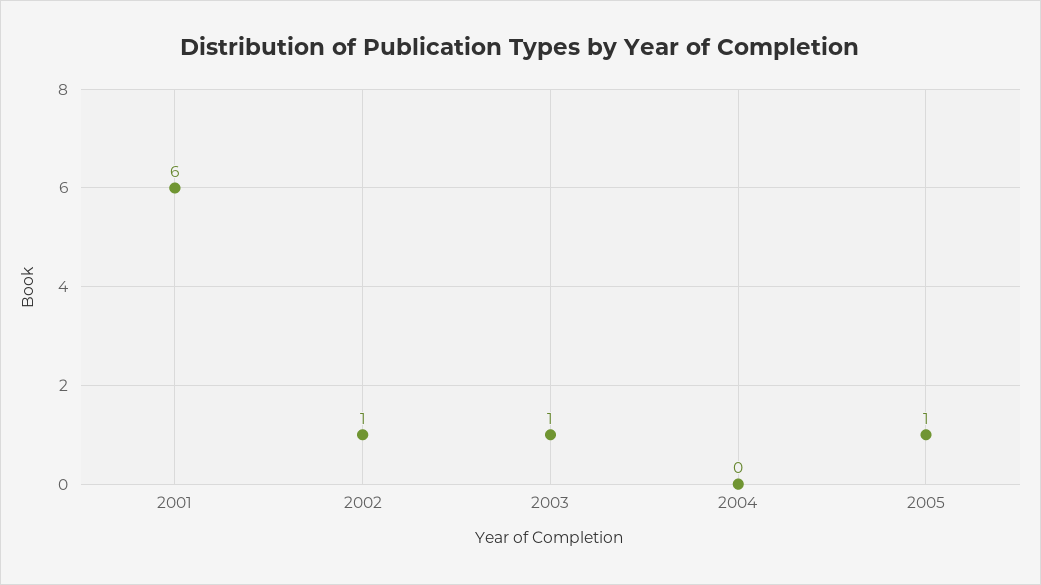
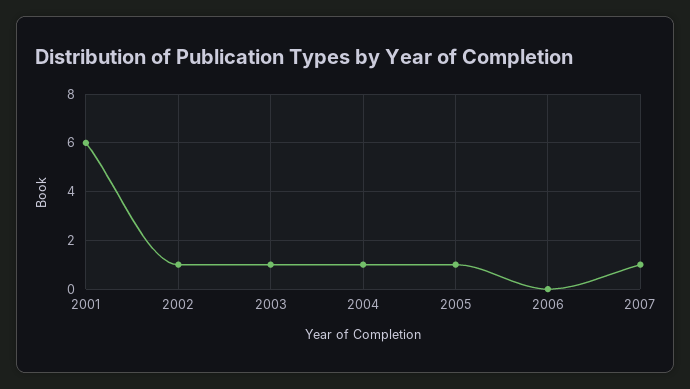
2004: 0 -> 1
2006: none -> 0
2007: none -> 1

